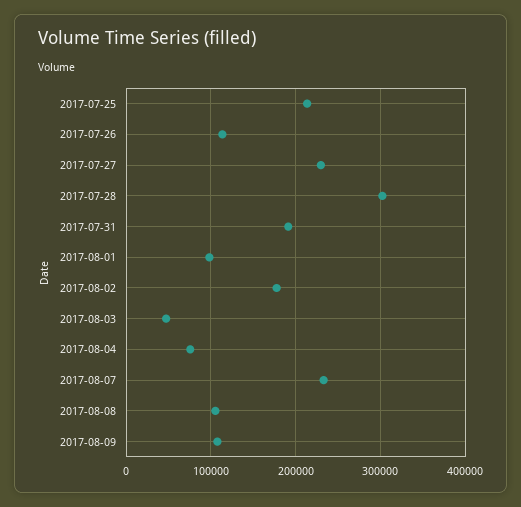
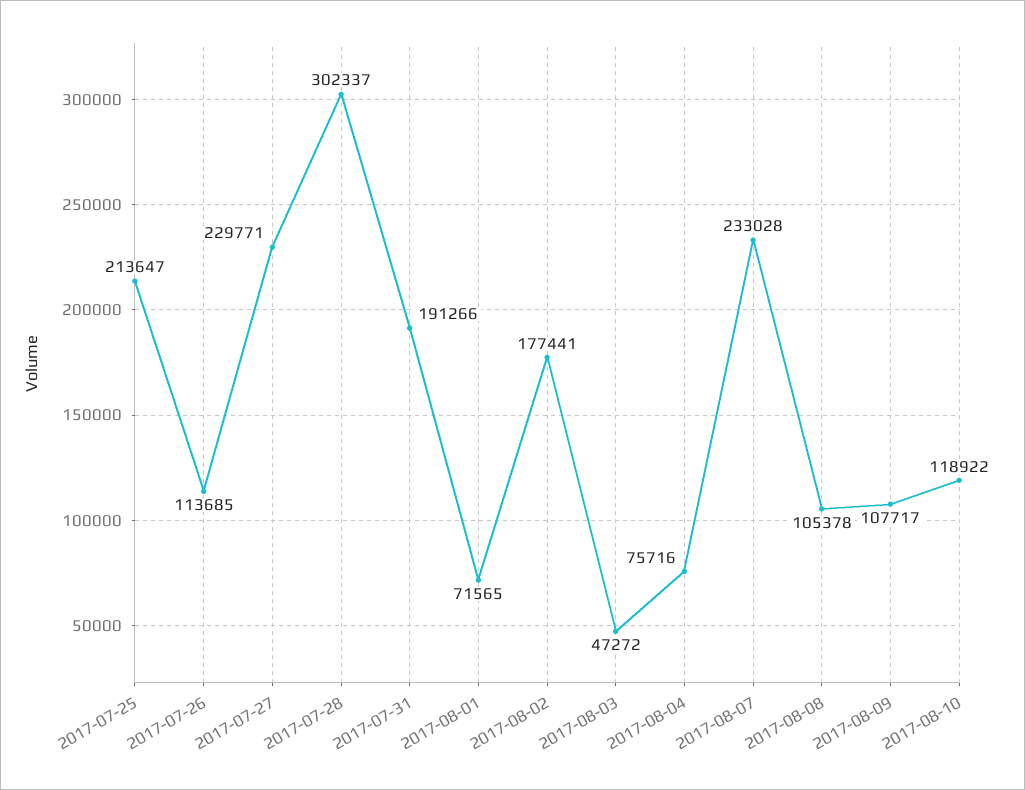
2017-08-01: 100000 -> 71565
2017-08-10: none -> 118922

